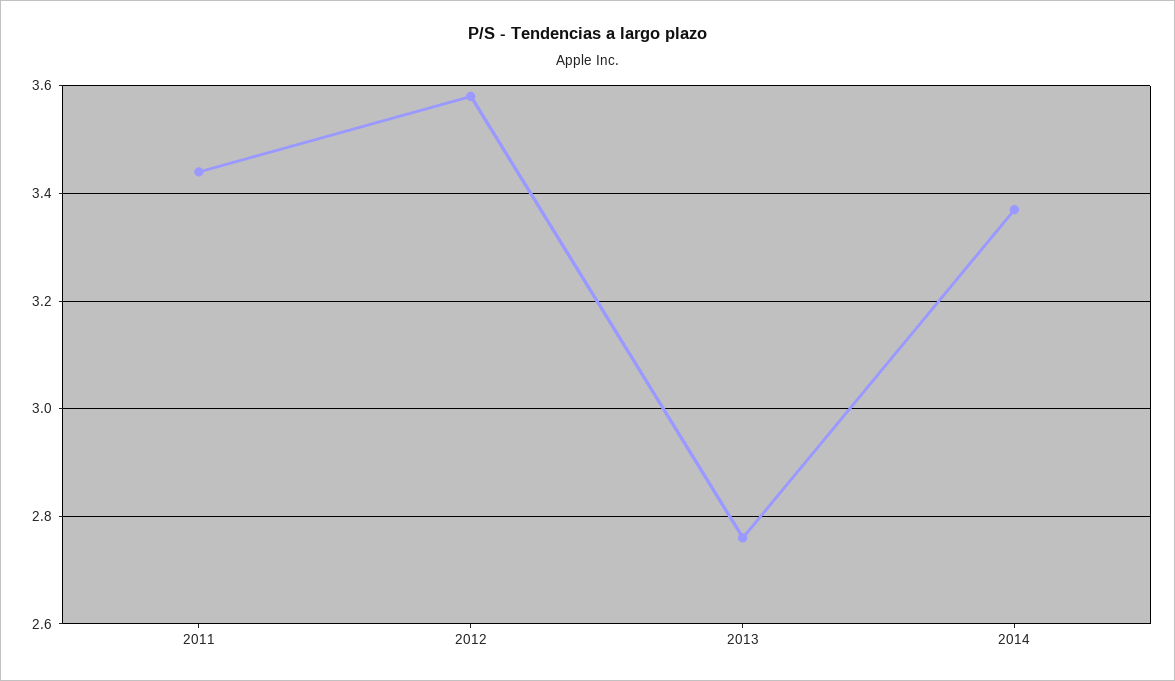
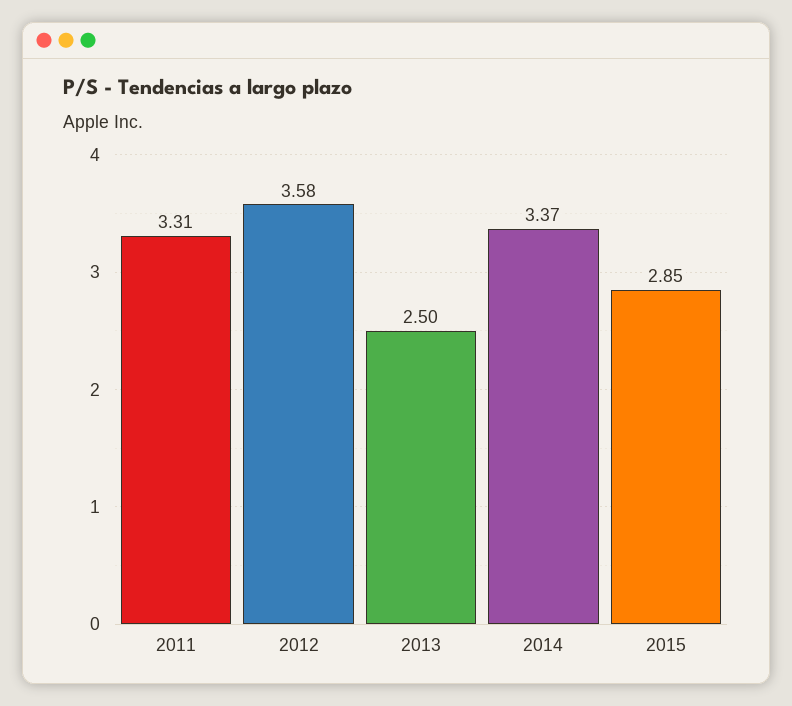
2011: 3.45 -> 3.31
2013: 2.75 -> 2.5
2015: none -> 2.85

